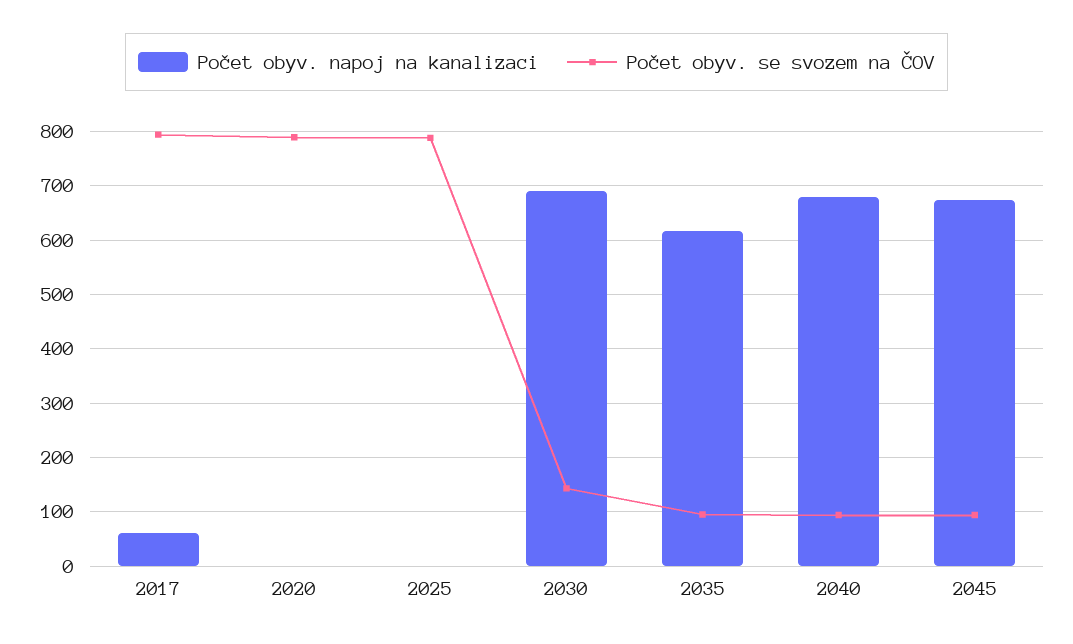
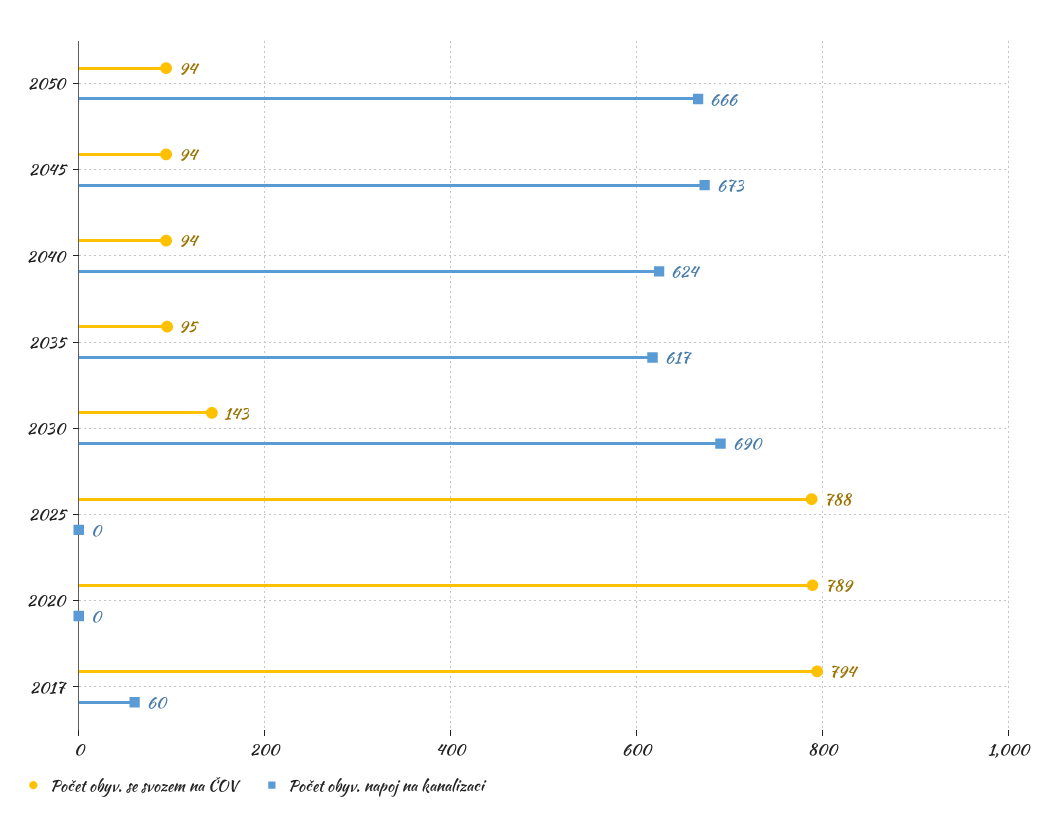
Počet obyv. napoj na kanalizaci, 2040: 680 -> 624
Počet obyv. se svozem na ČOV, 2050: none -> 94
Počet obyv. napoj na kanalizaci, 2050: none -> 666

